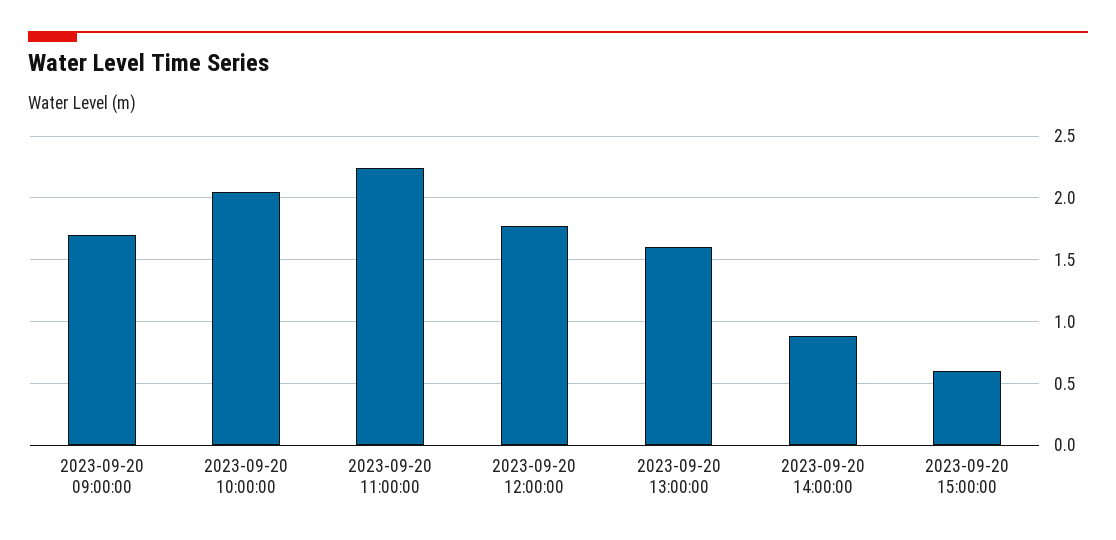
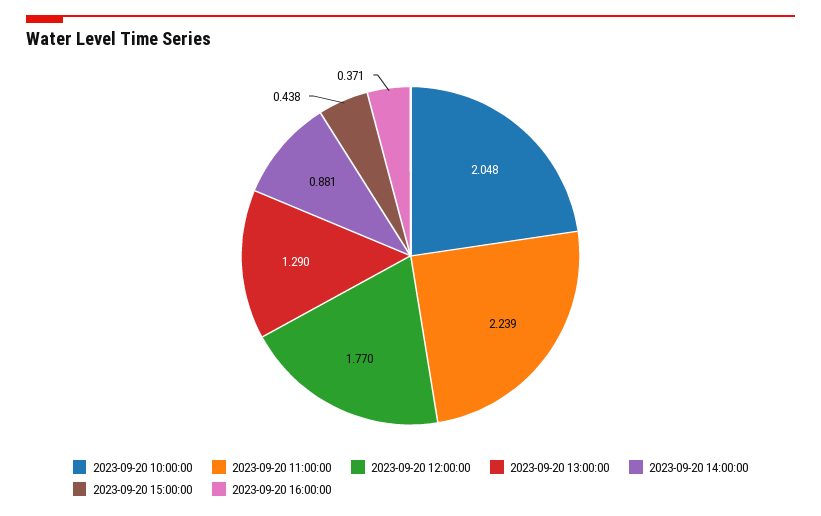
2023-09-20 09:00:00: 1.7 -> none
2023-09-20 13:00:00: 1.6 -> 1.29
2023-09-20 15:00:00: 0.6 -> 0.438
2023-09-20 16:00:00: none -> 0.371

